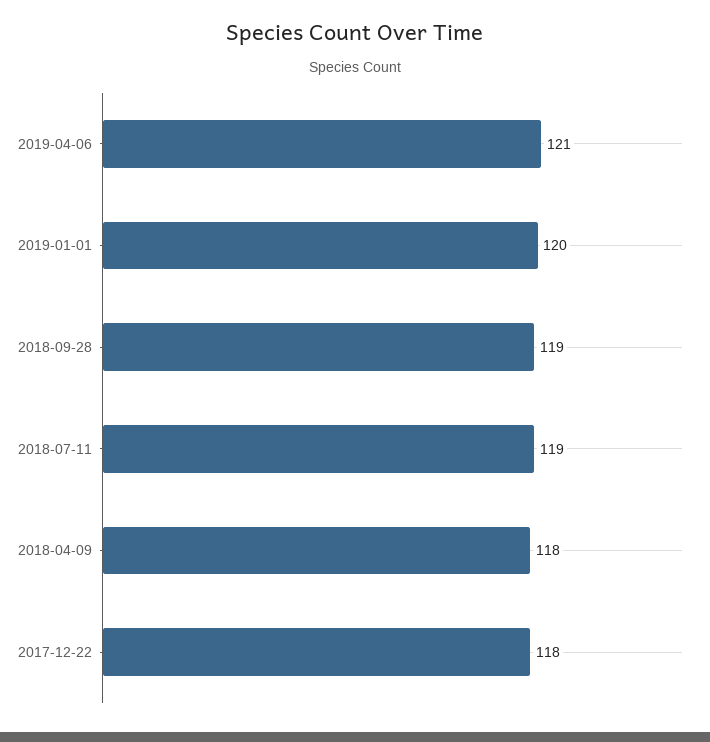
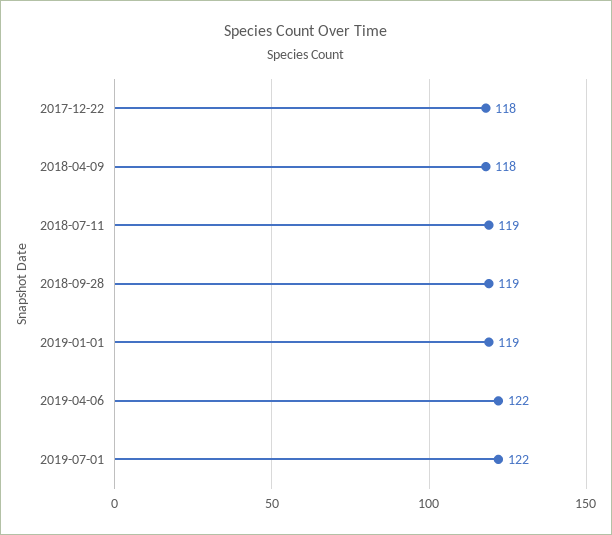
2019-04-06: 121 -> 122
2019-01-01: 120 -> 119
2019-07-01: none -> 122

